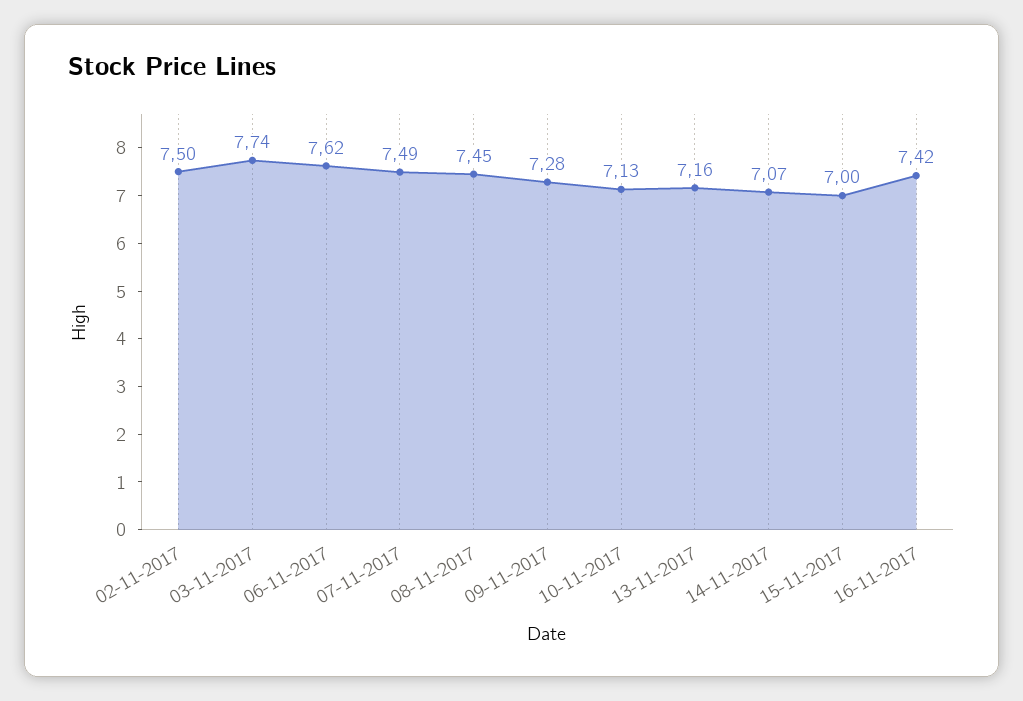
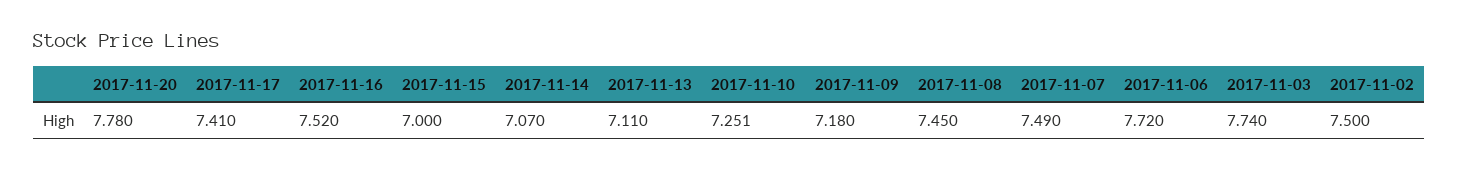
06-11-2017: 7.62 -> 7.72
09-11-2017: 7.28 -> 7.18
10-11-2017: 7.13 -> 7.251
13-11-2017: 7.16 -> 7.11
16-11-2017: 7.42 -> 7.52
2017-11-20: none -> 7.78
2017-11-17: none -> 7.41

